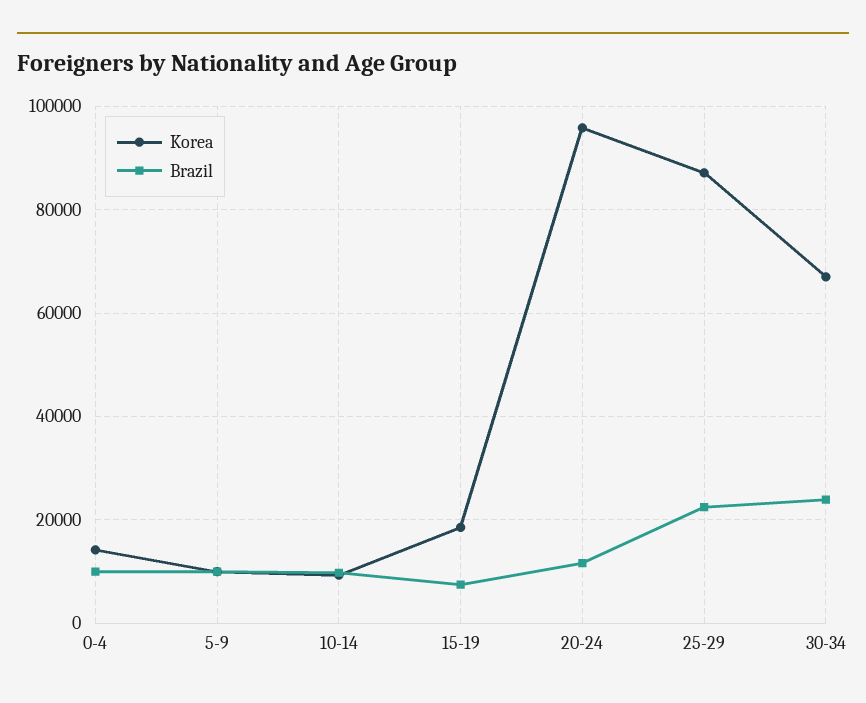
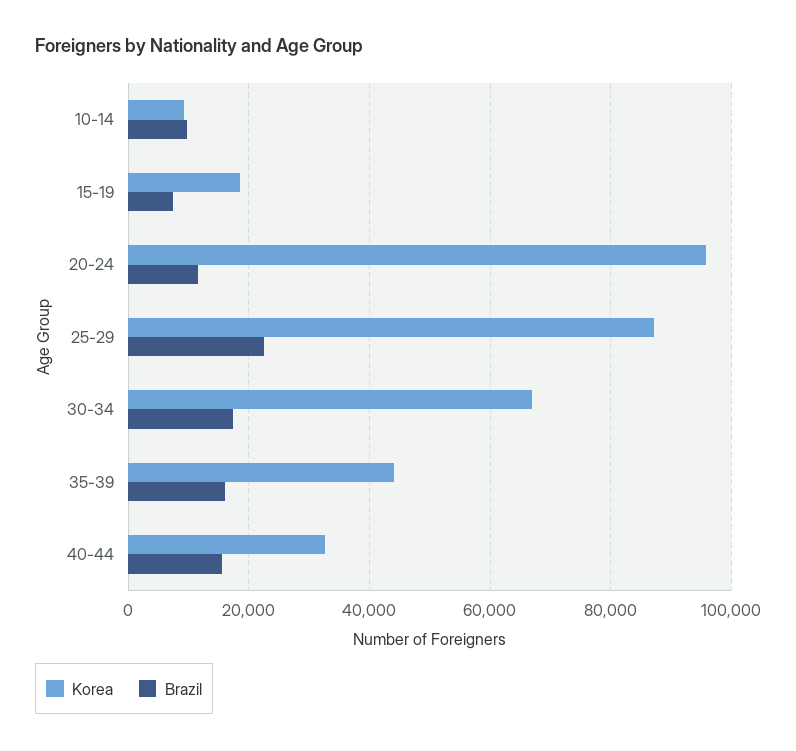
Korea, 0-4: 14000 -> none
Brazil, 0-4: 10000 -> none
Korea, 5-9: 10000 -> none
Brazil, 5-9: 10000 -> none
Brazil, 30-34: 24000 -> 18000
Korea, 35-39: none -> 44000
Brazil, 35-39: none -> 16000
Korea, 40-44: none -> 32000
Brazil, 40-44: none -> 16000

